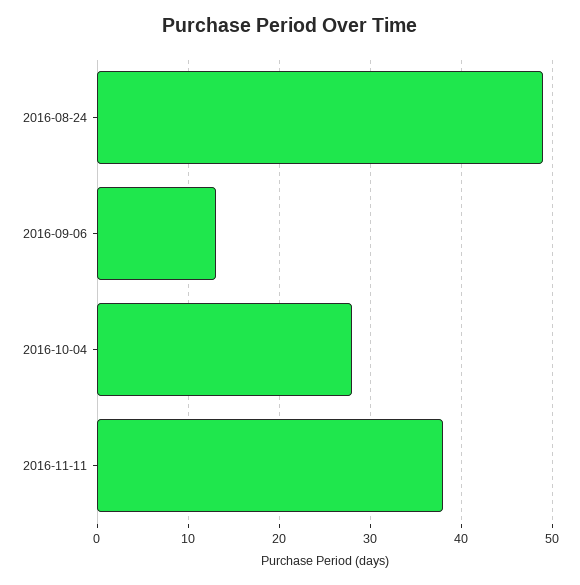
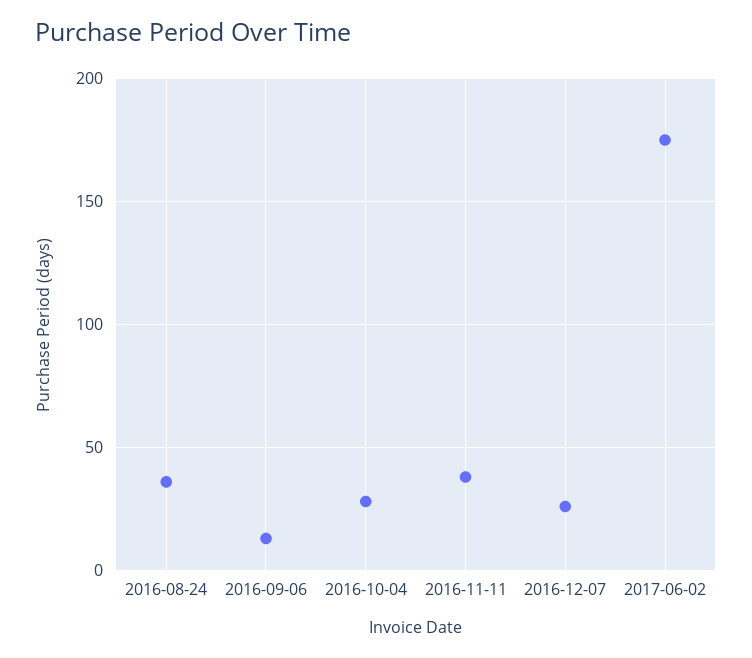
2016-08-24: 49 -> 35
2016-12-07: none -> 25
2017-06-02: none -> 175

